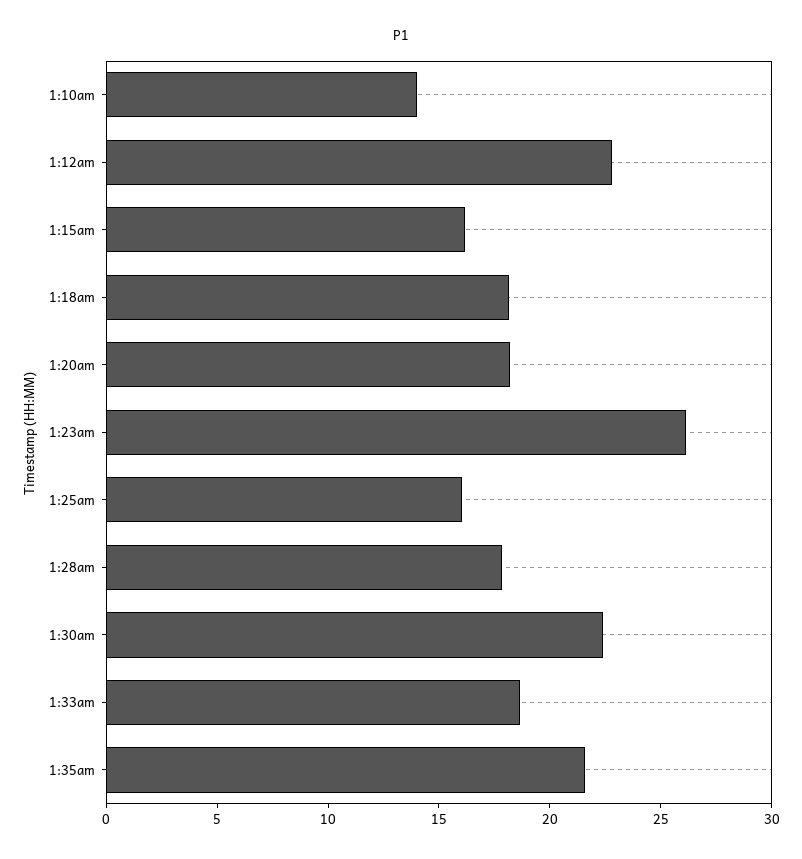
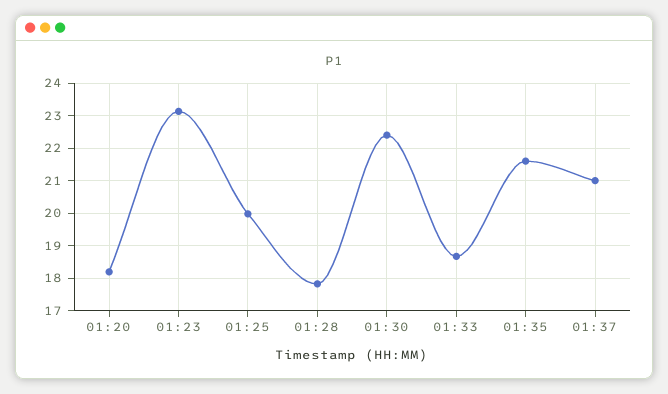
1:10am: 14 -> none
1:12am: 23 -> none
1:15am: 16 -> none
1:18am: 18 -> none
1:23am: 26 -> 23.2
1:25am: 16 -> 20
01:37: none -> 21

